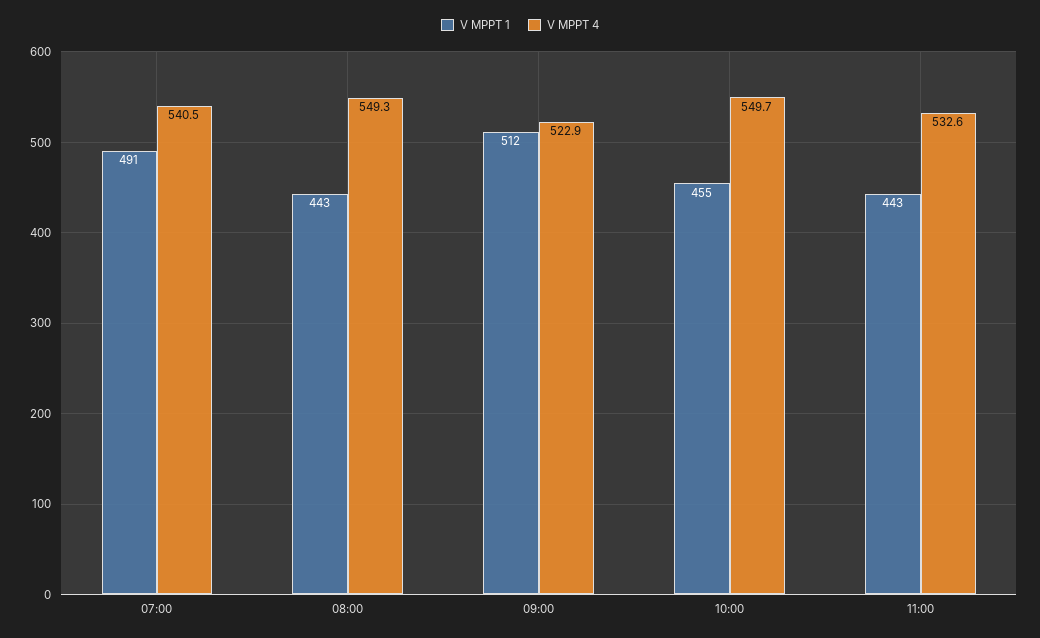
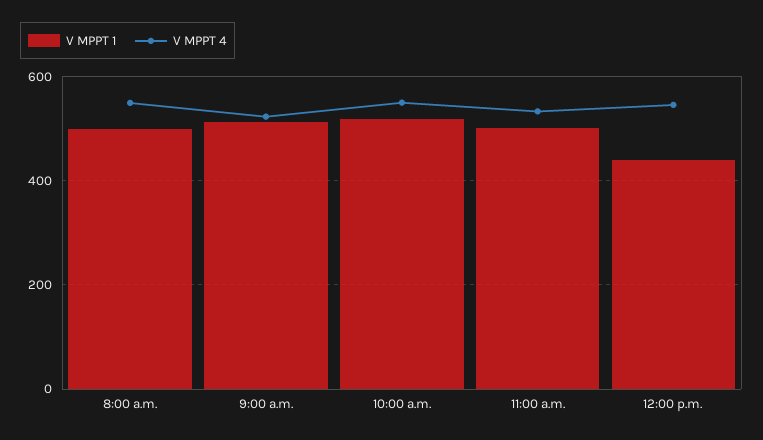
V MPPT 1, 07:00: 491 -> none
V MPPT 4, 07:00: 540.5 -> none
V MPPT 1, 08:00: 443 -> 500
V MPPT 1, 10:00: 455 -> 520
V MPPT 1, 11:00: 443 -> 500
V MPPT 1, 12:00 p.m.: none -> 440
V MPPT 4, 12:00 p.m.: none -> 540

